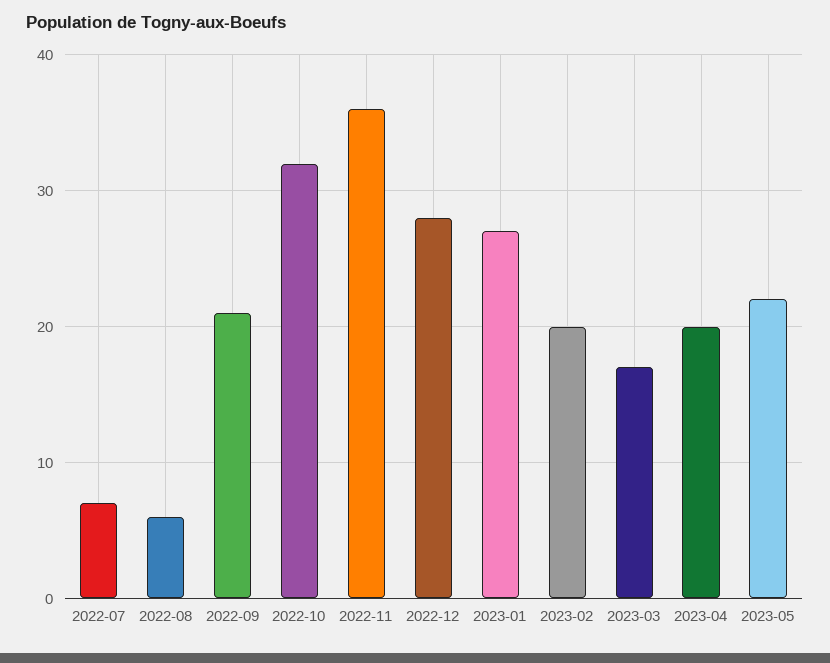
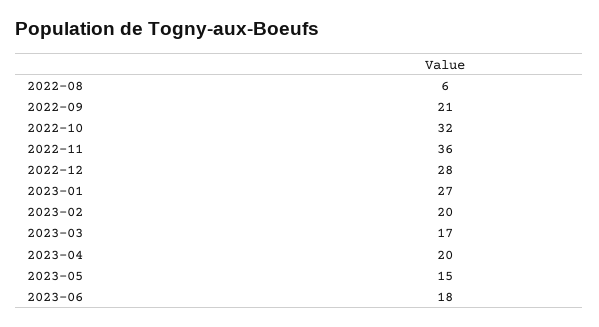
2022-07: 7 -> none
2023-05: 22 -> 15
2023-06: none -> 18

